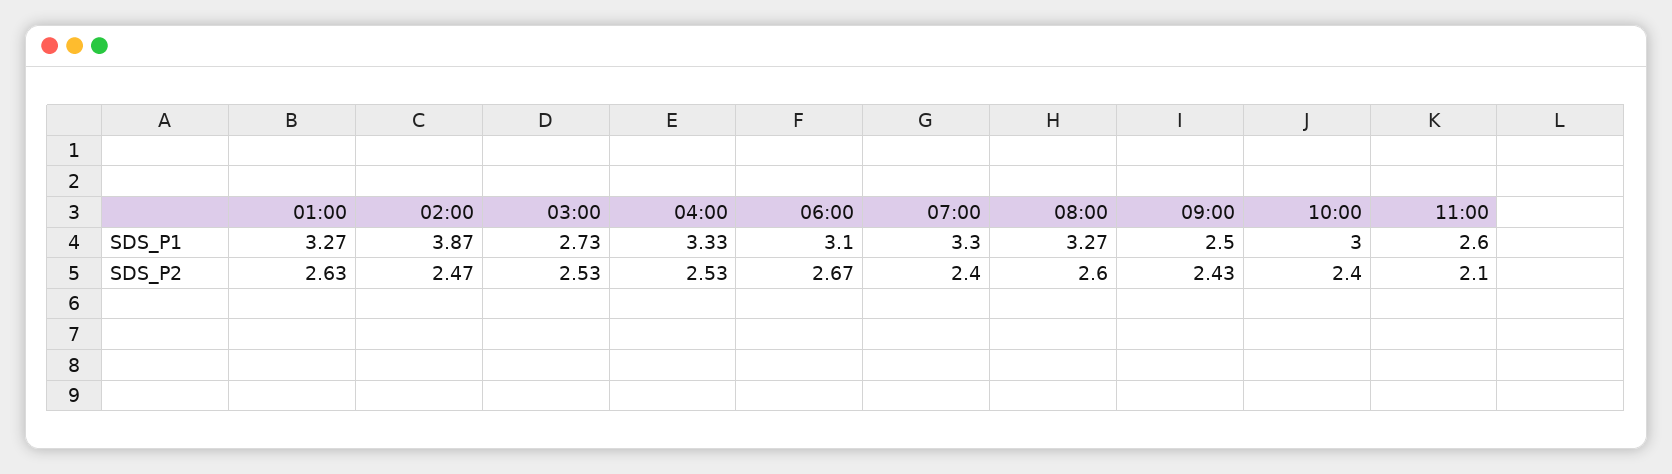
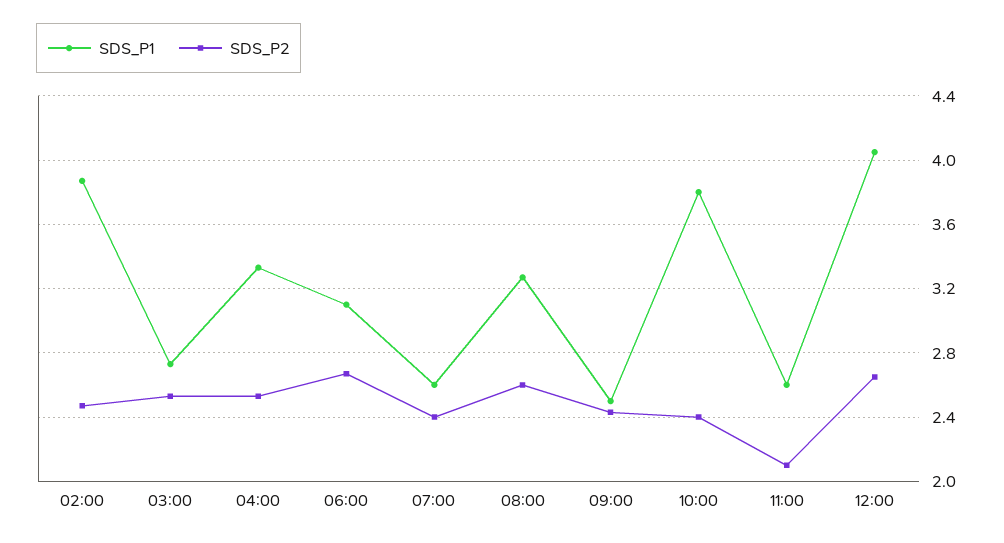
SDS_P1, 01:00: 3.27 -> none
SDS_P1, 07:00: 3.3 -> 2.6
SDS_P1, 10:00: 3 -> 3.8
SDS_P2, 01:00: 2.63 -> none
SDS_P1, 12:00: none -> 4.05
SDS_P2, 12:00: none -> 2.65

